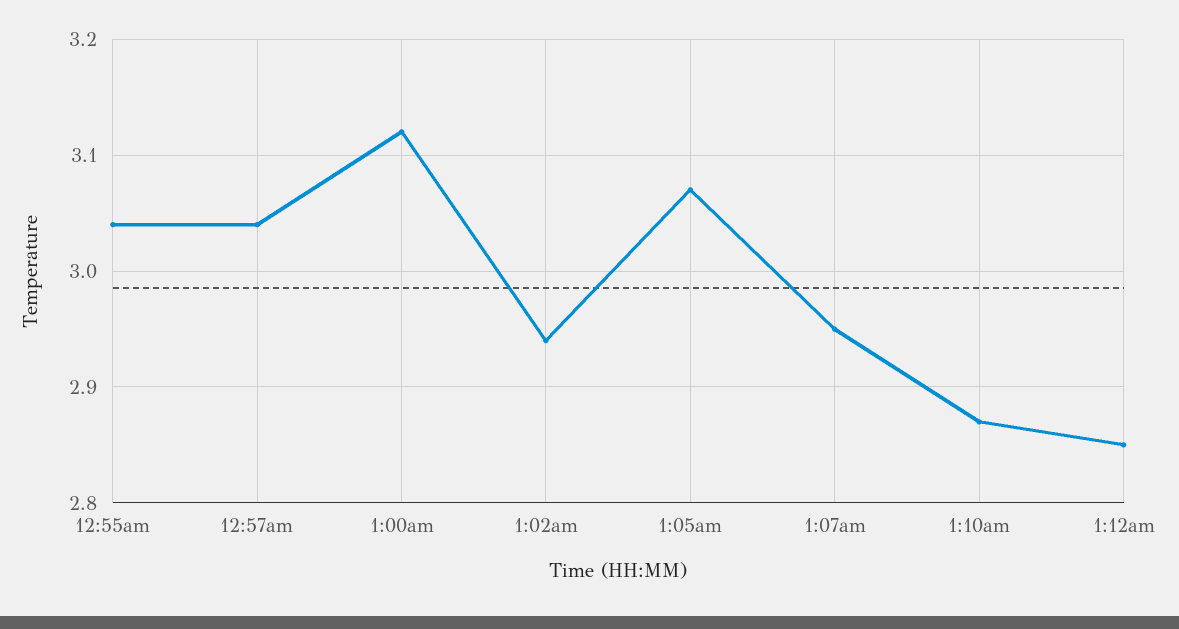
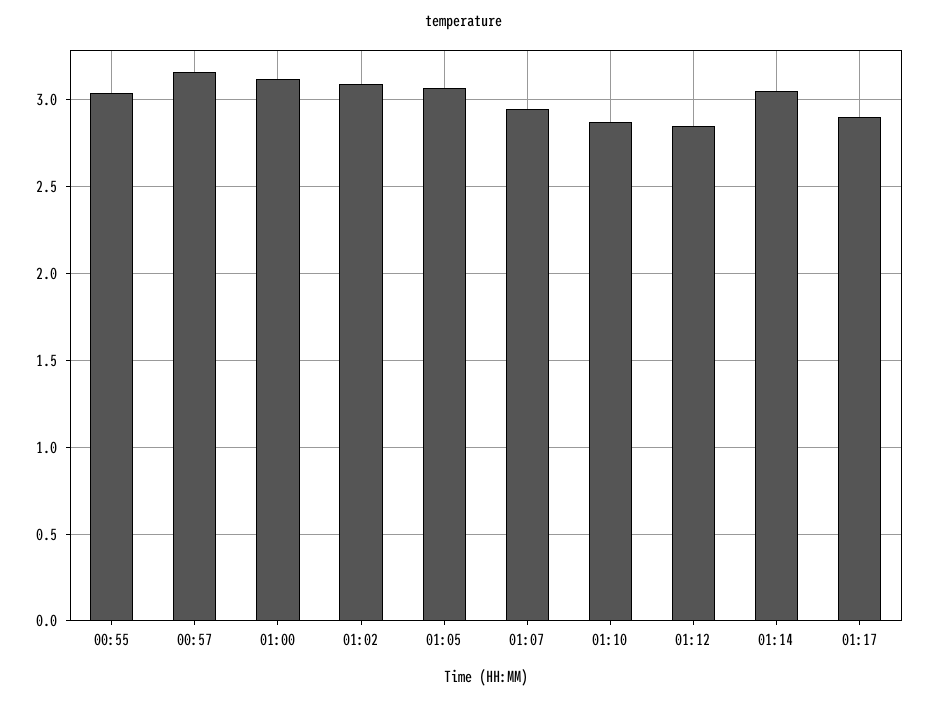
12:57am: 3.04 -> 3.15
1:02am: 2.94 -> 3.1
01:14: none -> 3.05
01:17: none -> 2.9

